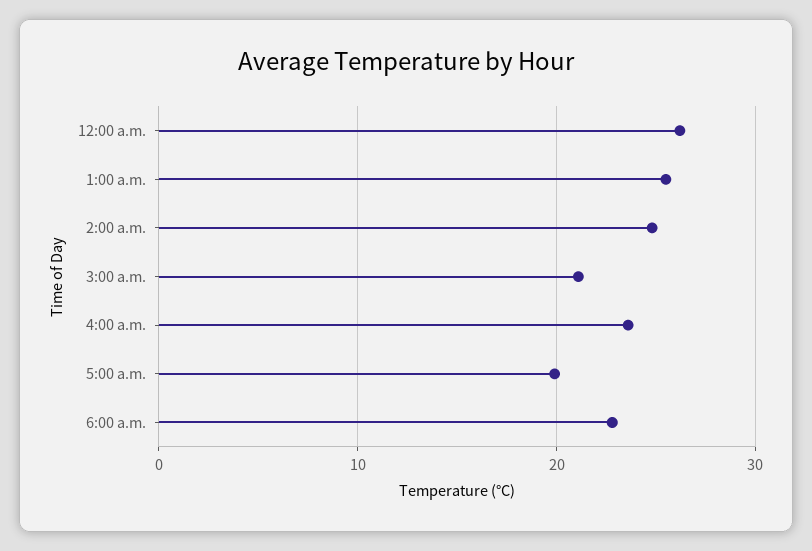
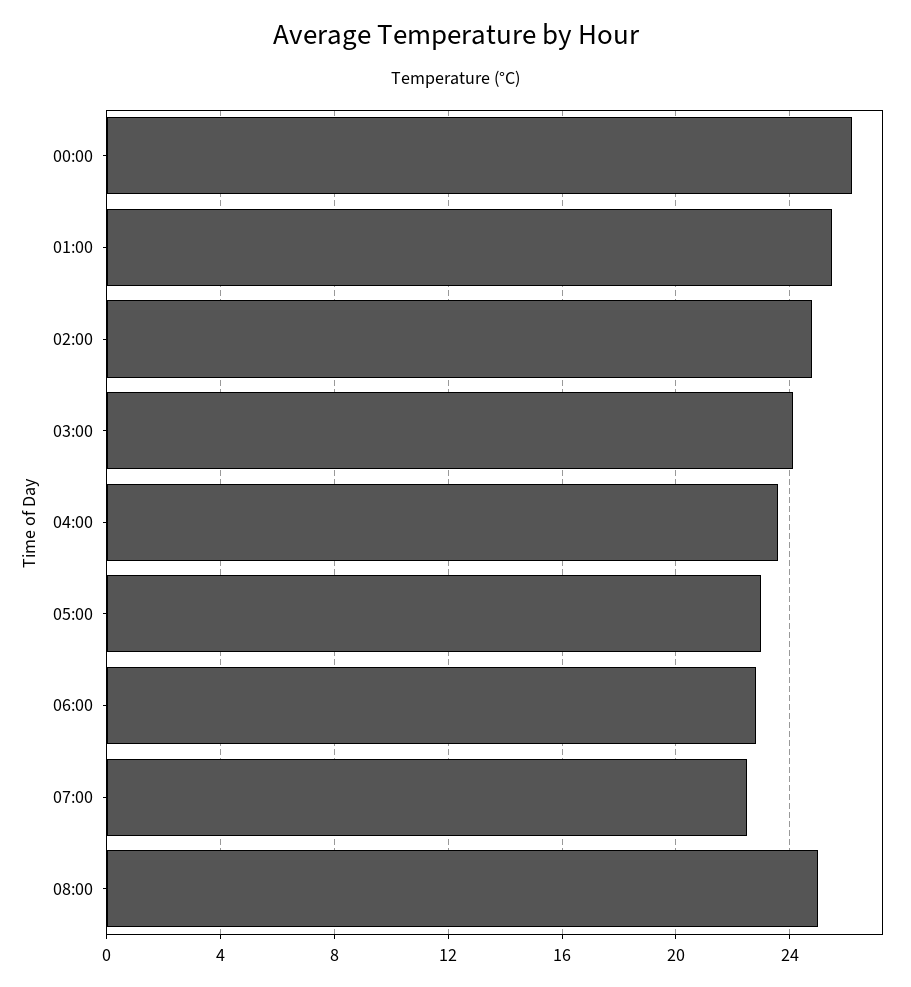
3:00 a.m.: 21 -> 24
5:00 a.m.: 20 -> 23
07:00: none -> 22.5
08:00: none -> 25

